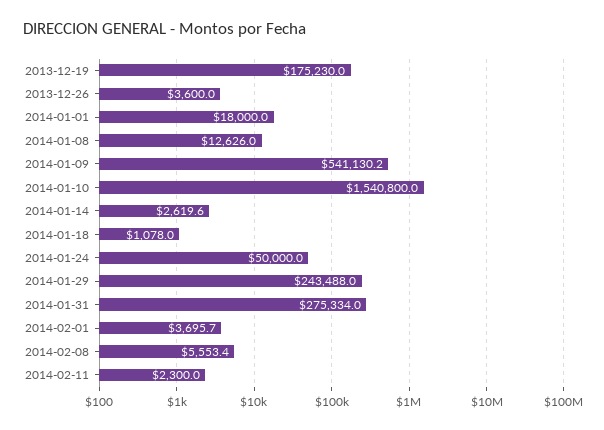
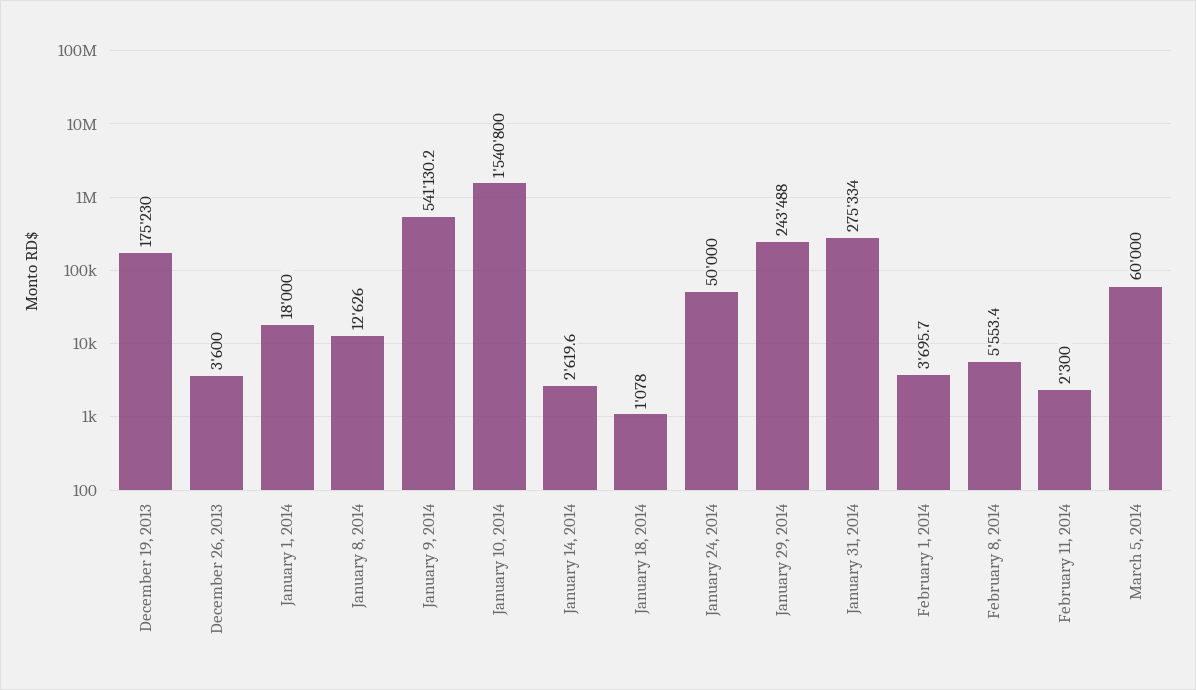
March 5, 2014: none -> 60000

